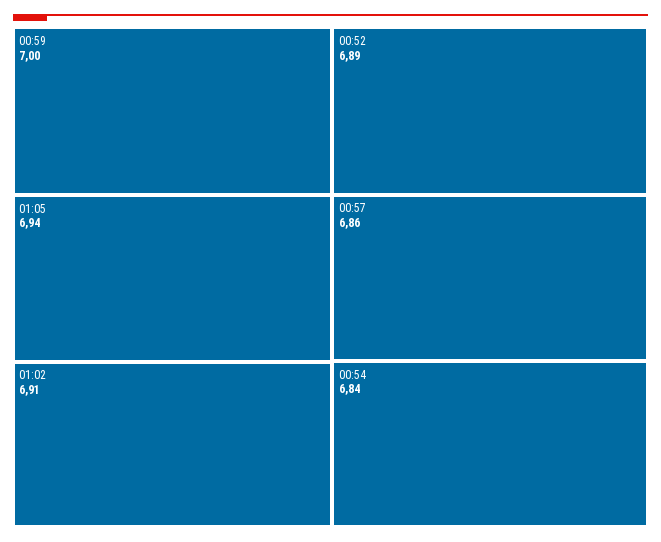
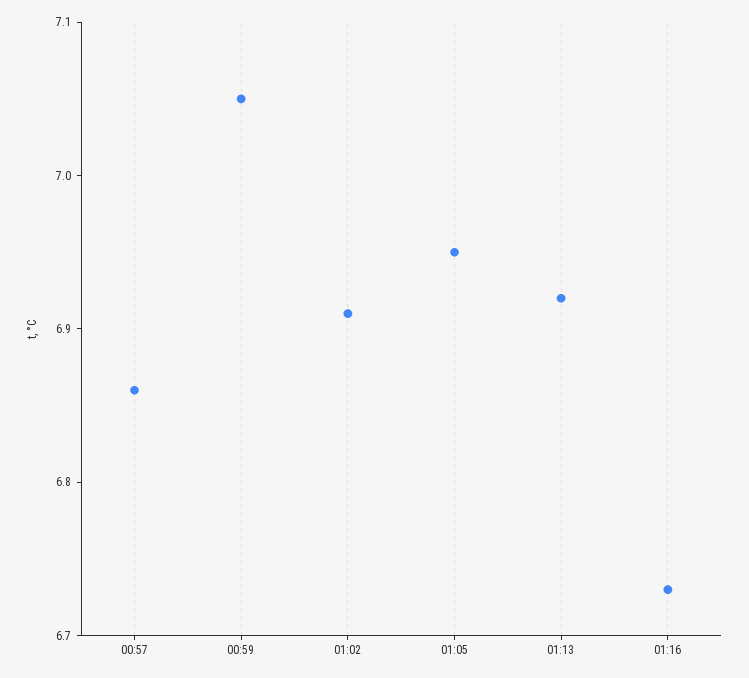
00:59: 7 -> 7.05
01:05: 6.94 -> 6.95
00:52: 6.89 -> none
00:54: 6.84 -> none
01:13: none -> 6.92
01:16: none -> 6.73

